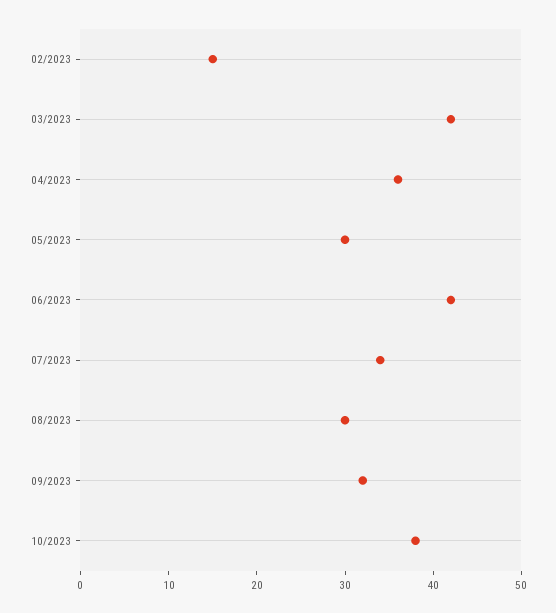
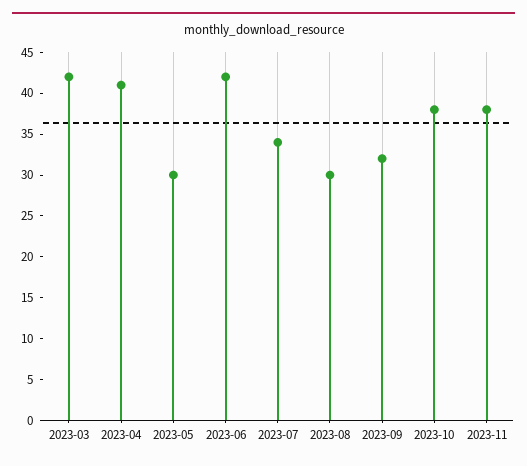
02/2023: 15 -> none
04/2023: 36 -> 41
2023-11: none -> 38

